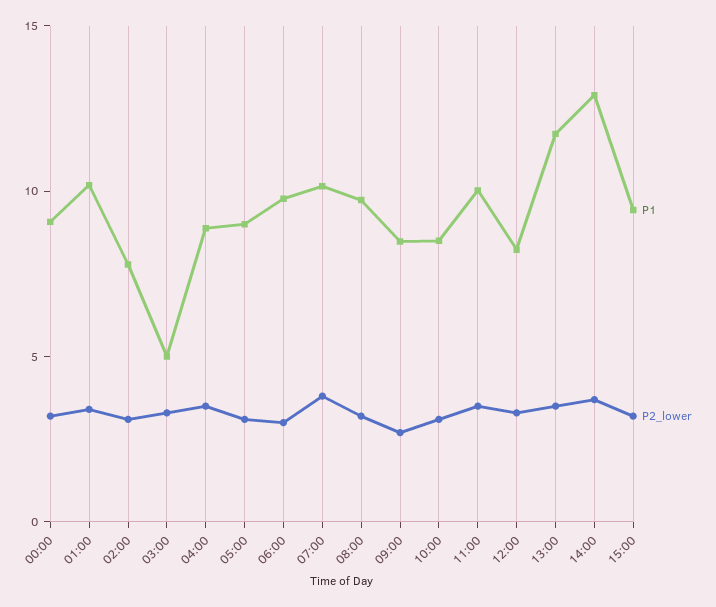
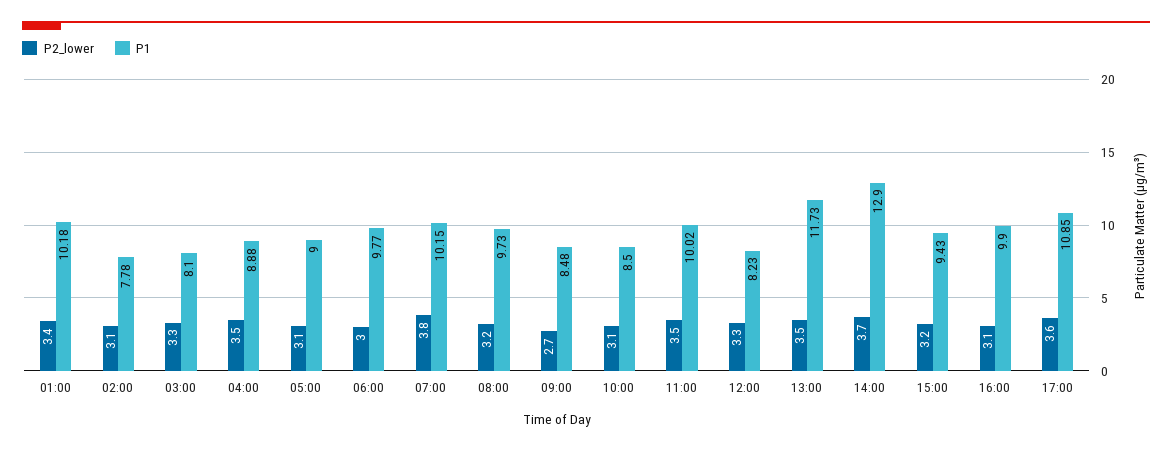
P1, 00:00: 9 -> none
P2_lower, 00:00: 3 -> none
P1, 03:00: 5 -> 8.1
P2_lower, 16:00: none -> 3.1
P1, 16:00: none -> 9.9
P2_lower, 17:00: none -> 3.6
P1, 17:00: none -> 10.85

